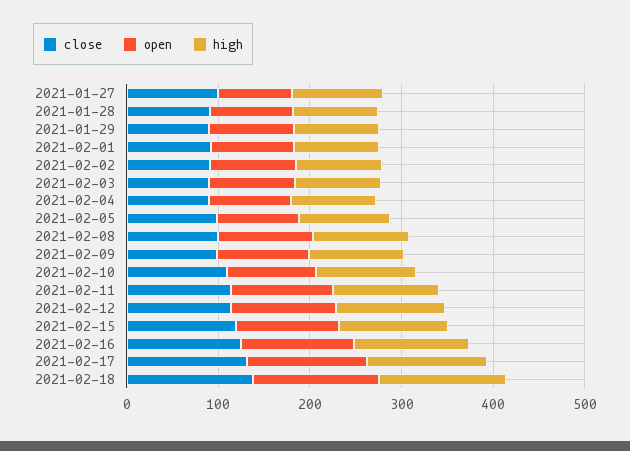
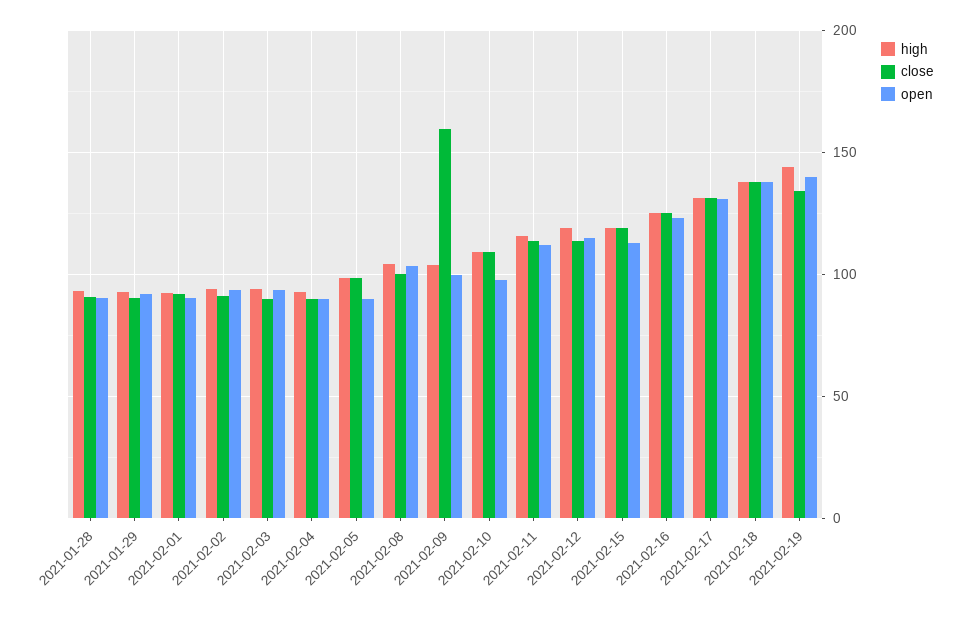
close, 2021-01-27: 100 -> none
open, 2021-01-27: 80 -> none
high, 2021-01-27: 100 -> none
close, 2021-02-09: 100 -> 160
high, 2021-02-19: none -> 145
close, 2021-02-19: none -> 135
open, 2021-02-19: none -> 140

